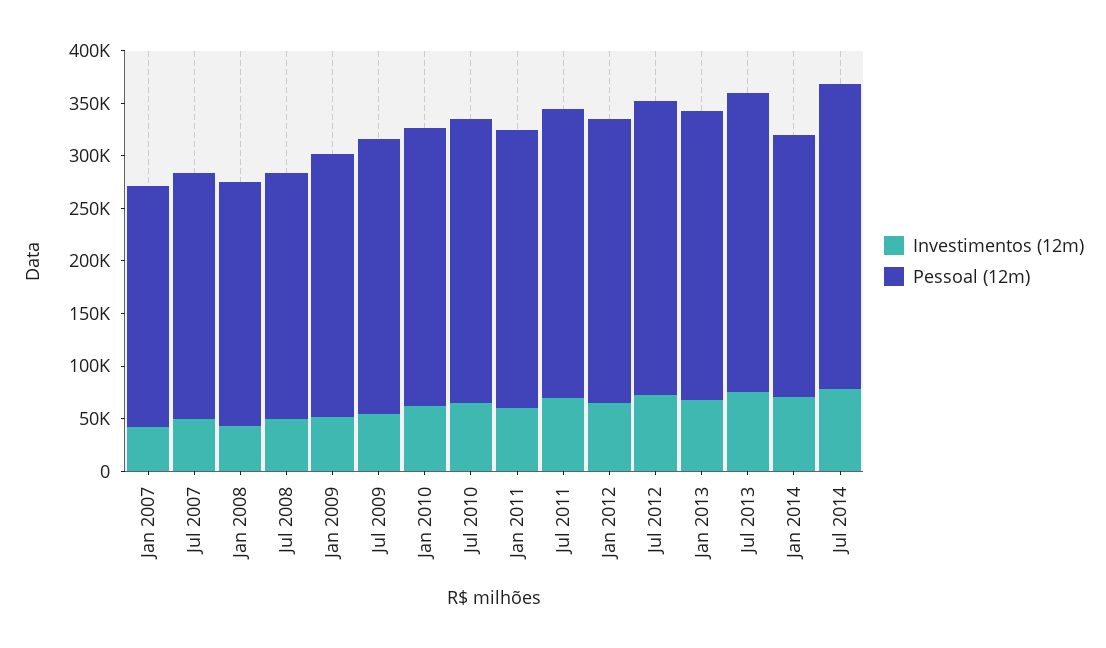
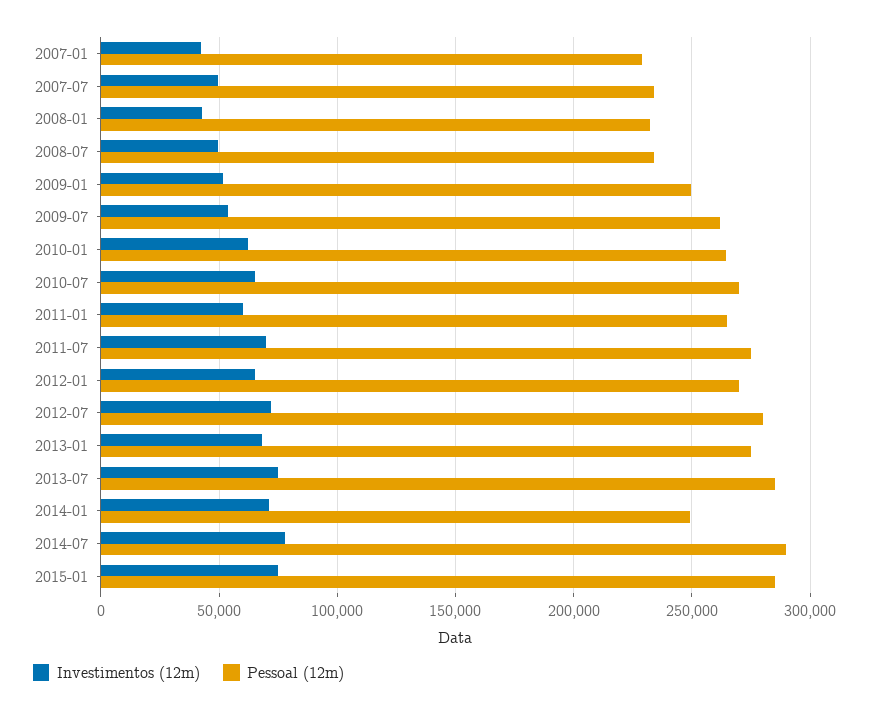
Investimentos (12m), 2015-01: none -> 75000
Pessoal (12m), 2015-01: none -> 285000

